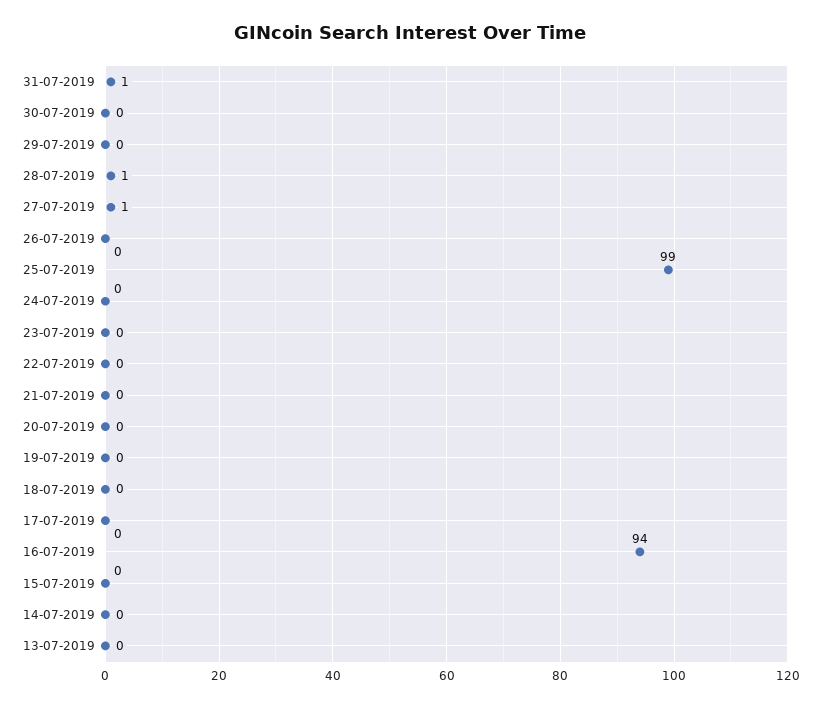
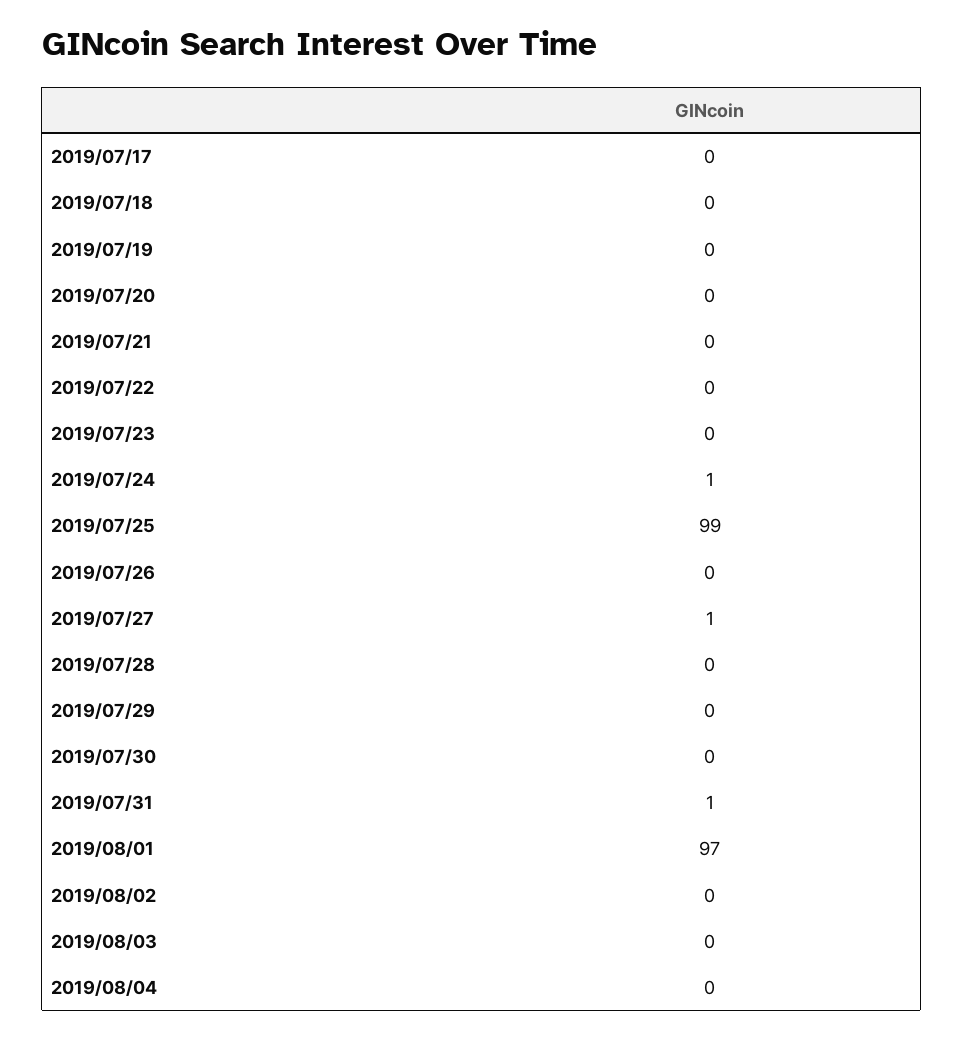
28-07-2019: 1 -> 0
24-07-2019: 0 -> 1
16-07-2019: 94 -> none
15-07-2019: 0 -> none
14-07-2019: 0 -> none
13-07-2019: 0 -> none
2019/08/01: none -> 97
2019/08/02: none -> 0
2019/08/03: none -> 0
2019/08/04: none -> 0

